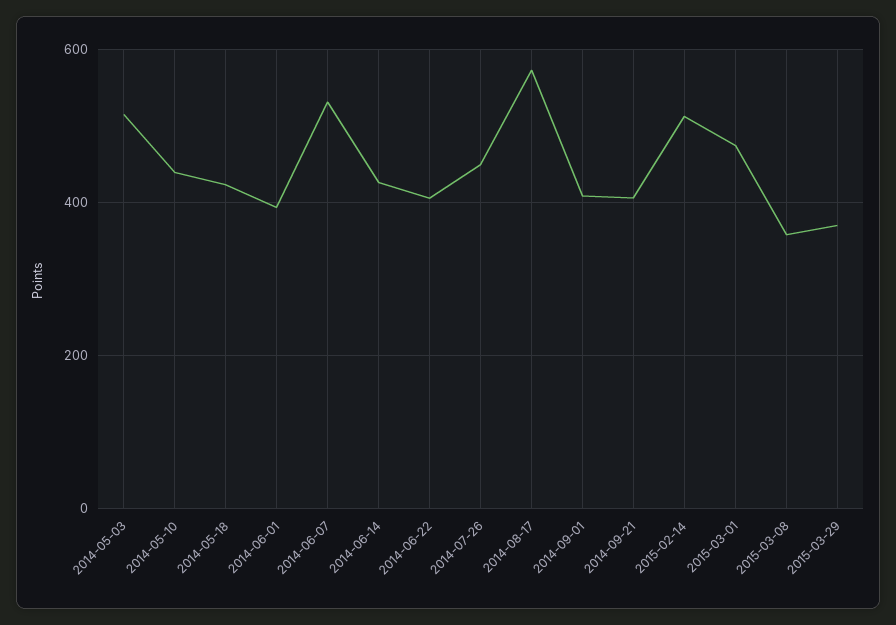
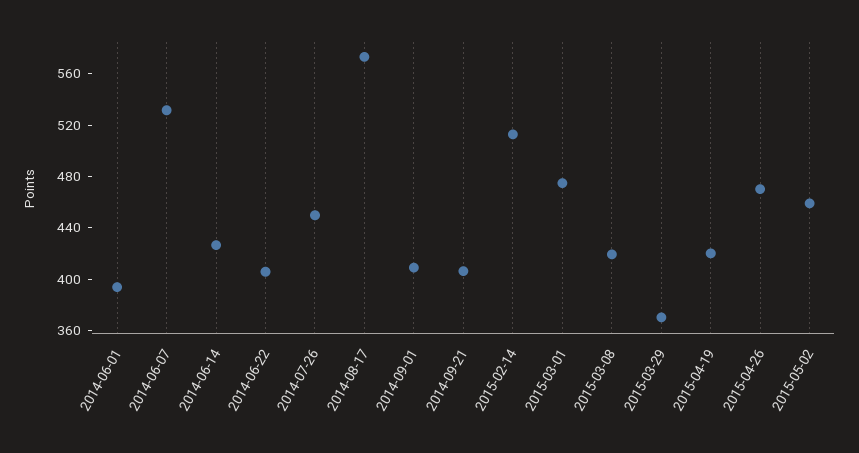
2014-05-03: 520 -> none
2014-05-10: 440 -> none
2014-05-18: 420 -> none
2015-03-08: 360 -> 420
2015-04-19: none -> 420
2015-04-26: none -> 470
2015-05-02: none -> 460

